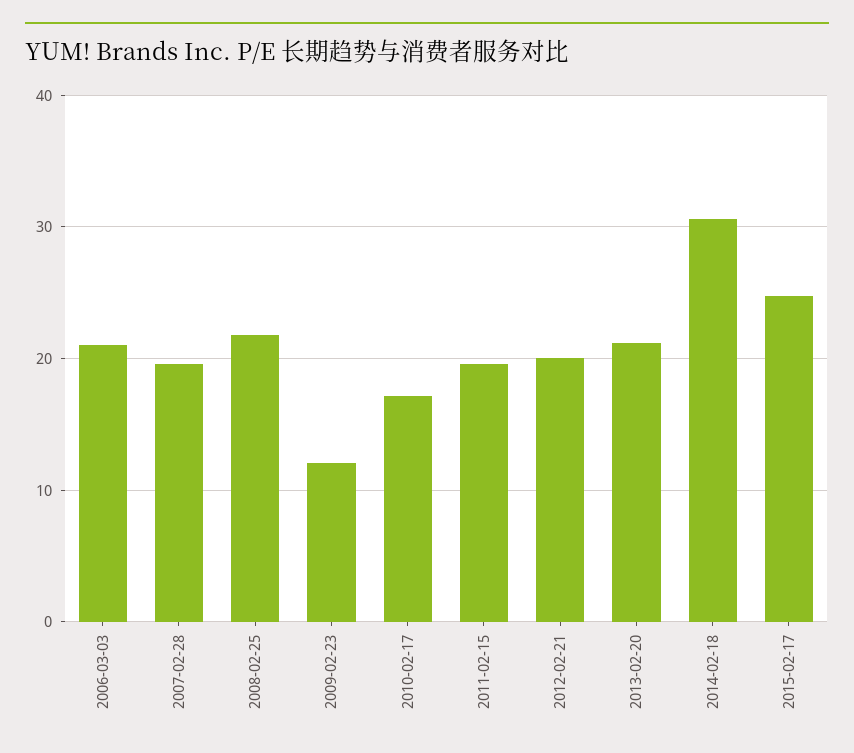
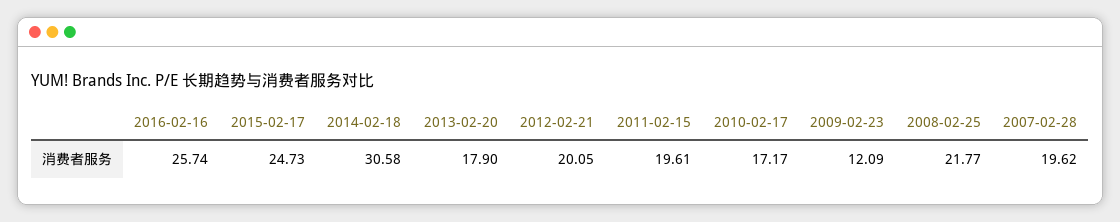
2006-03-03: 21 -> none
2013-02-20: 21 -> 17.9
2016-02-16: none -> 25.74

